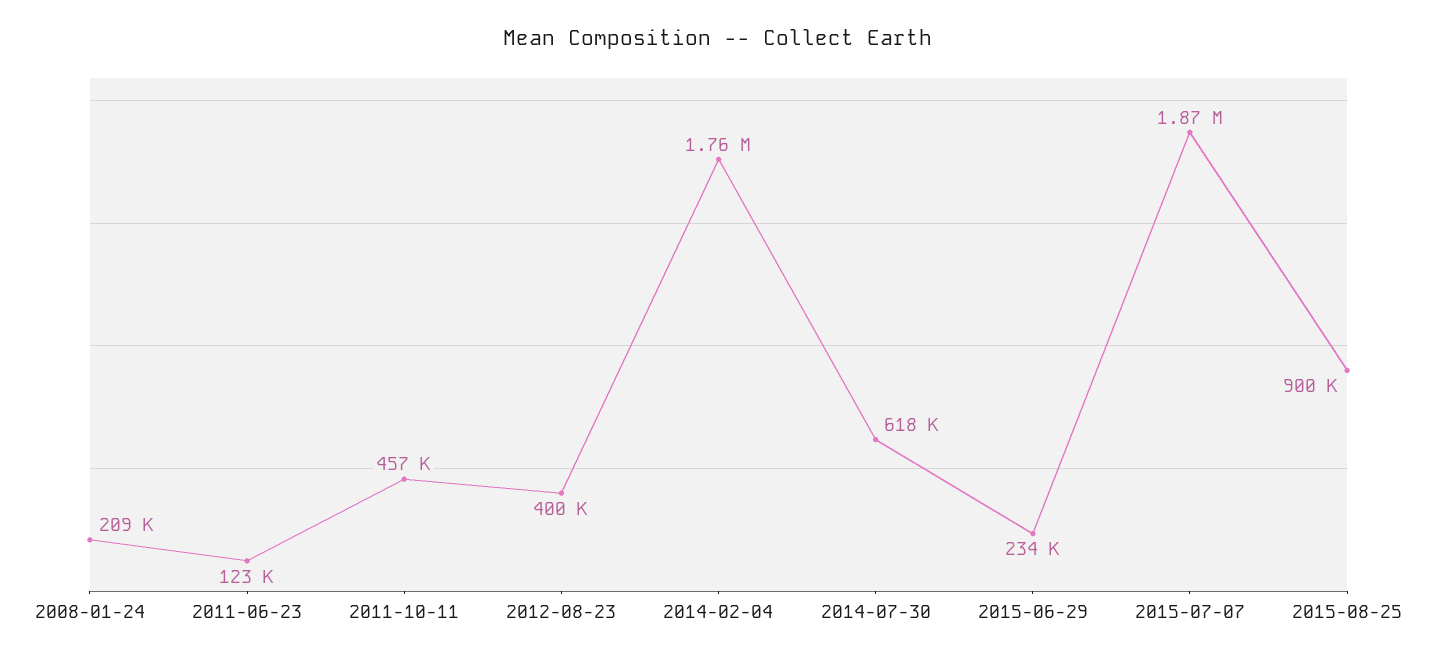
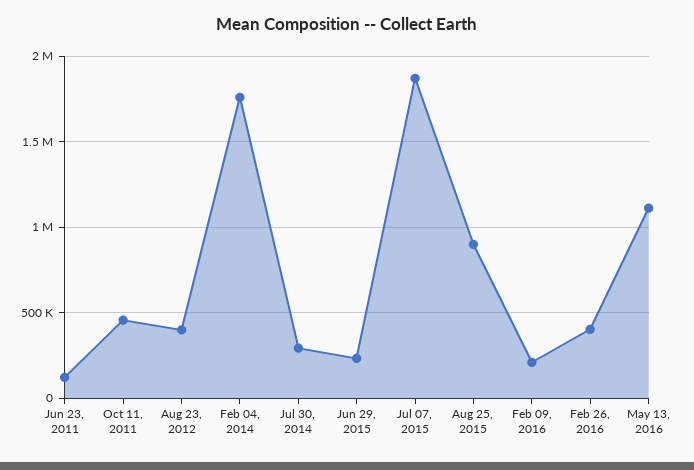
2008-01-24: 209000 -> none
2014-07-30: 618000 -> 300000
Feb 09, 2016: none -> 200000
Feb 26, 2016: none -> 400000
May 13, 2016: none -> 1100000

